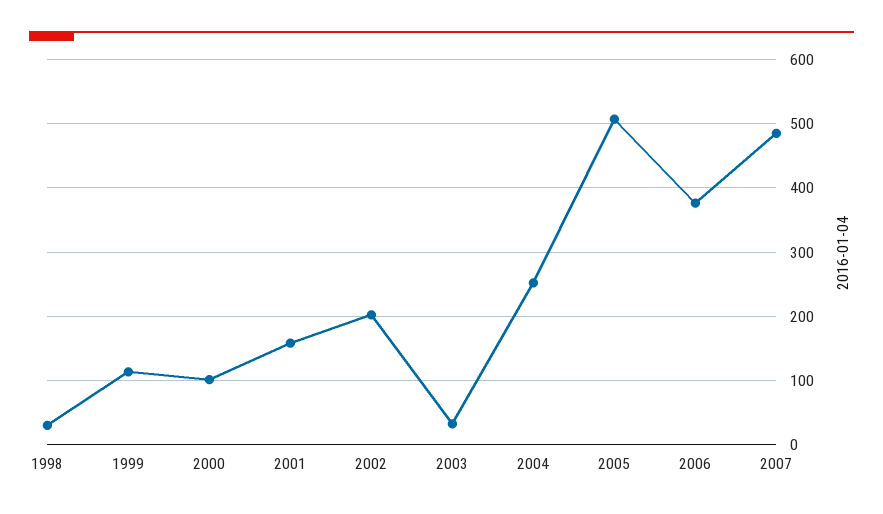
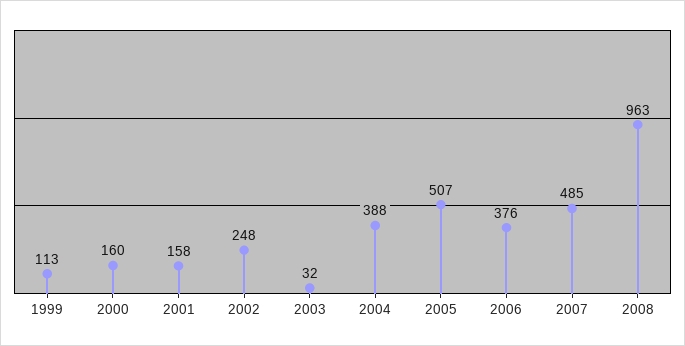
1998: 30 -> none
2000: 100 -> 160
2002: 200 -> 248
2004: 250 -> 388
2008: none -> 963

